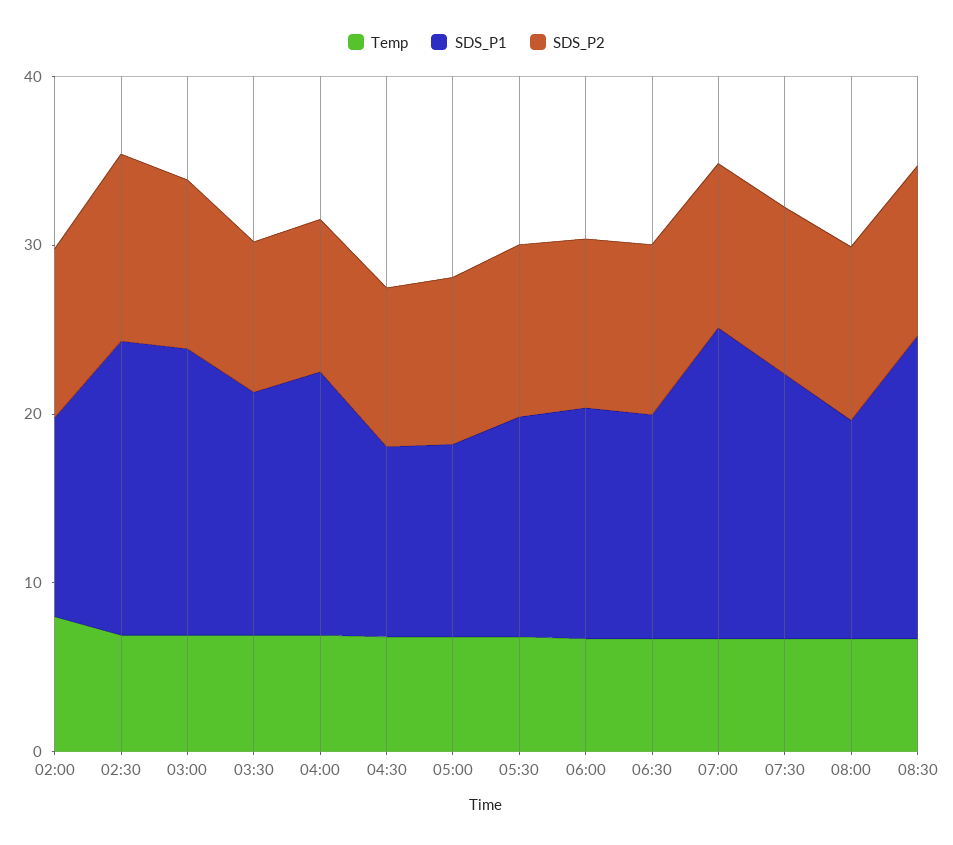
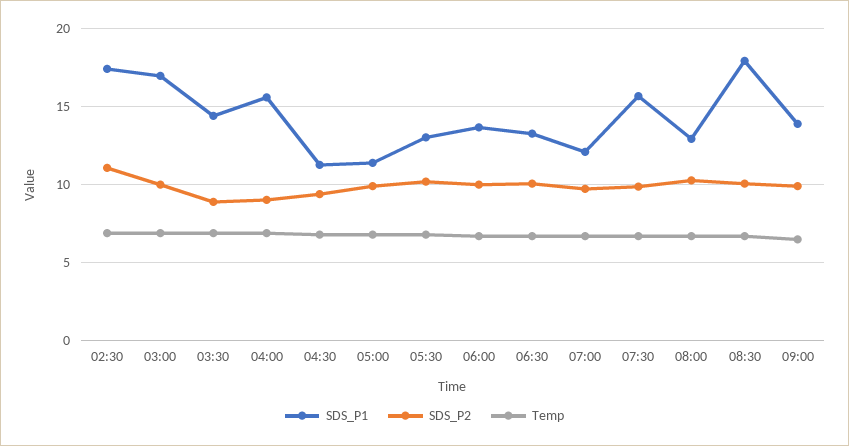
Temp, 02:00: 8 -> none
SDS_P1, 02:00: 12 -> none
SDS_P2, 02:00: 10 -> none
SDS_P1, 07:00: 18 -> 12
SDS_P1, 09:00: none -> 14
SDS_P2, 09:00: none -> 10
Temp, 09:00: none -> 6.5

